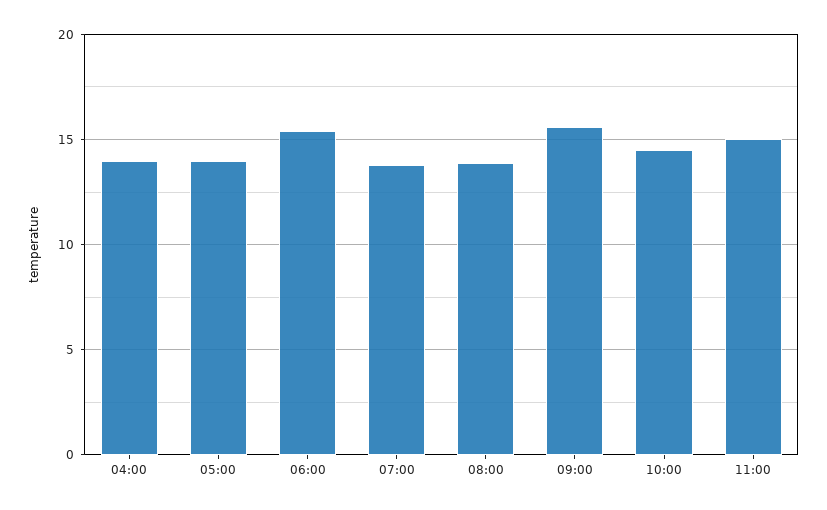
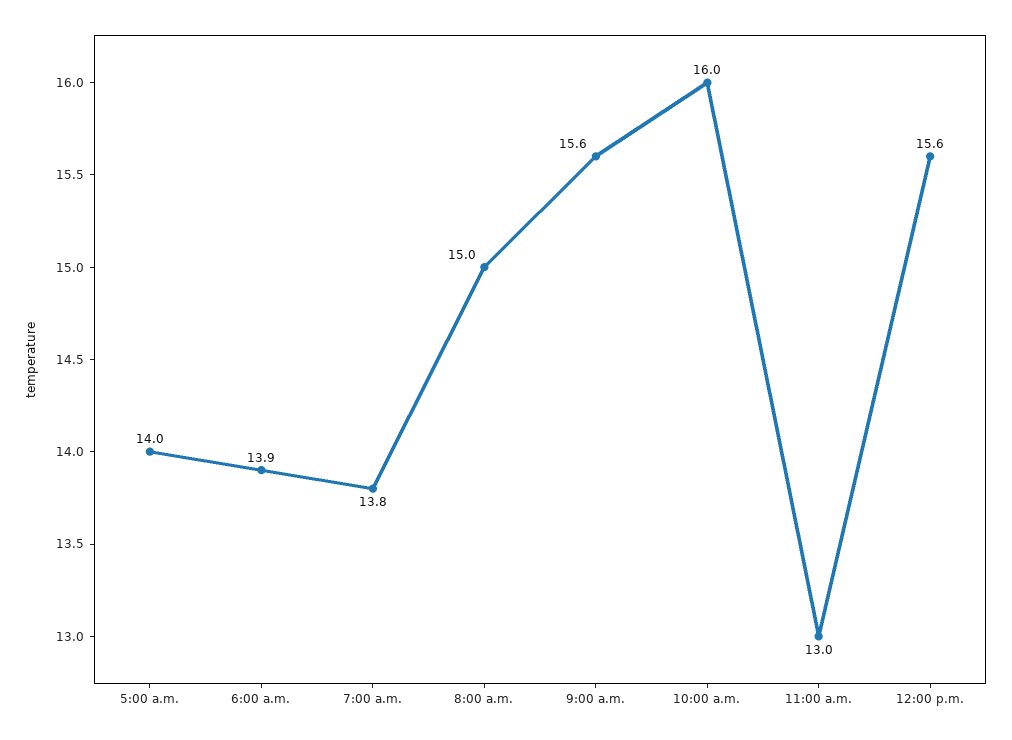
04:00: 14 -> none
06:00: 15.5 -> 13.9
08:00: 14 -> 15
10:00: 14.5 -> 16
11:00: 15 -> 13
12:00 p.m.: none -> 15.6

